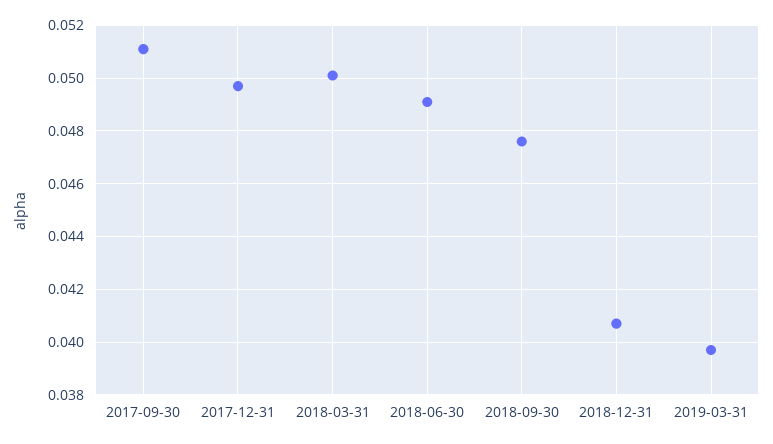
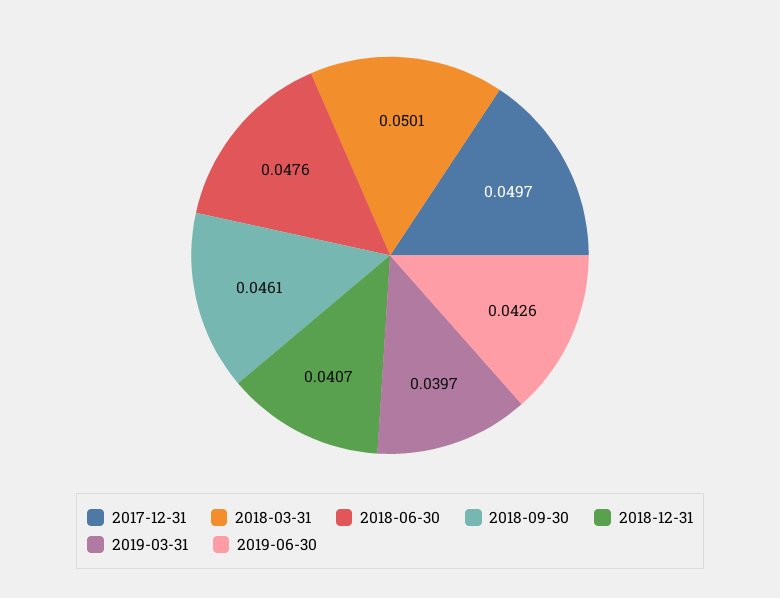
2017-09-30: 0.051 -> none
2018-06-30: 0.049 -> 0.0476
2018-09-30: 0.0475 -> 0.0461
2019-06-30: none -> 0.0426

